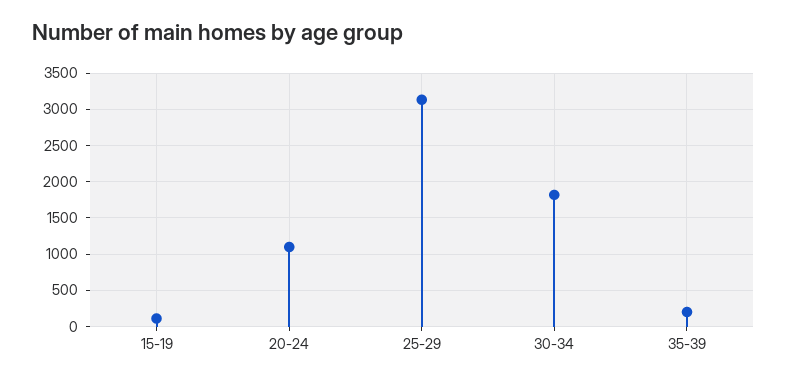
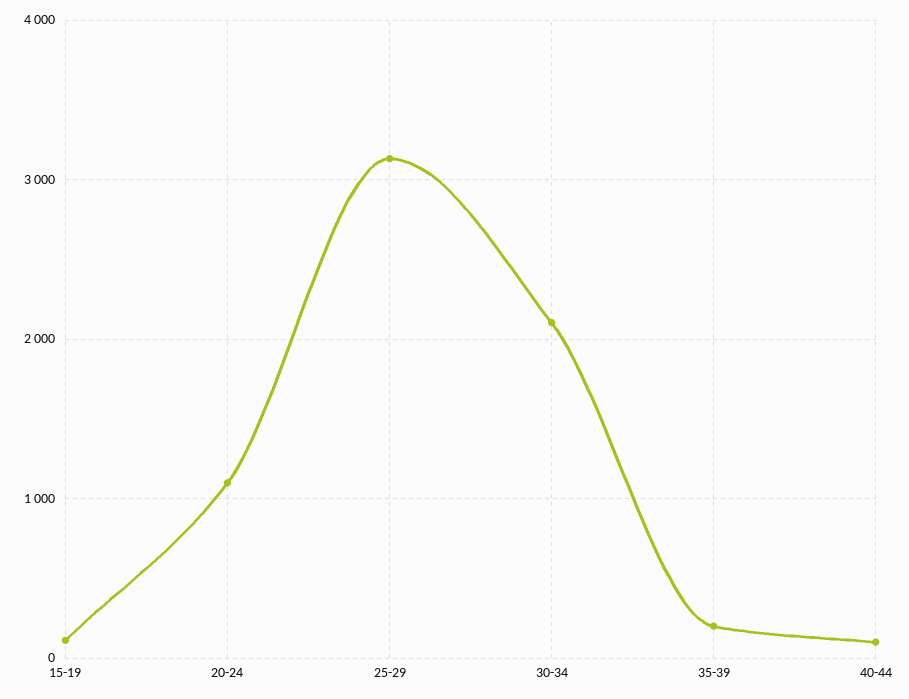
30-34: 1800 -> 2100
40-44: none -> 100

